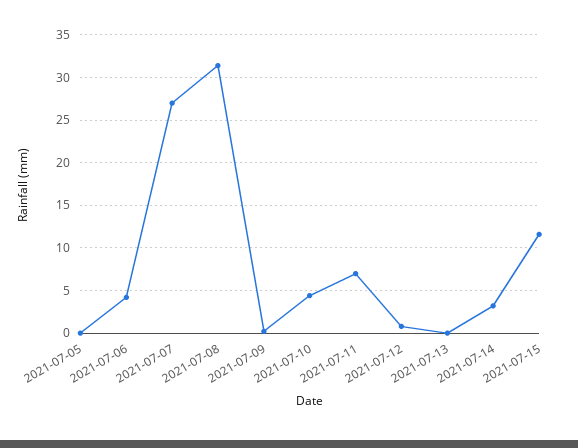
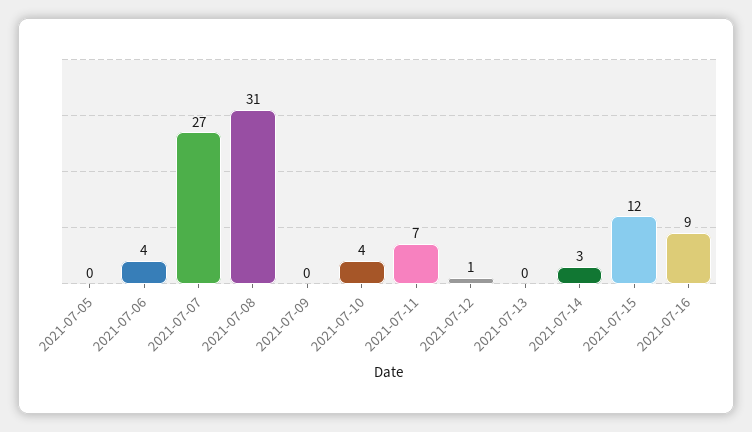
2021-07-16: none -> 9

